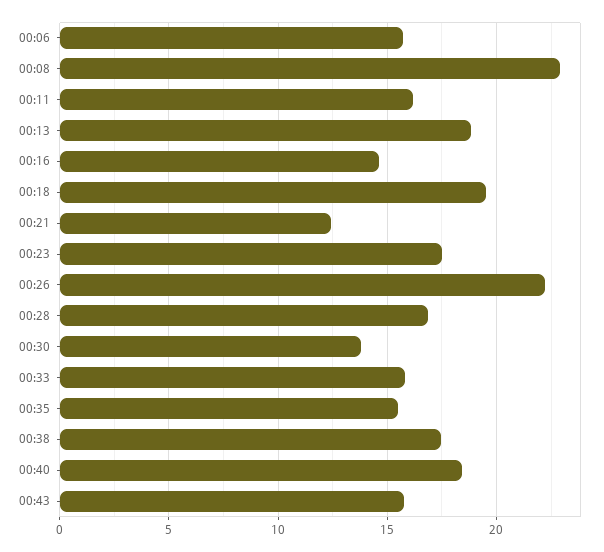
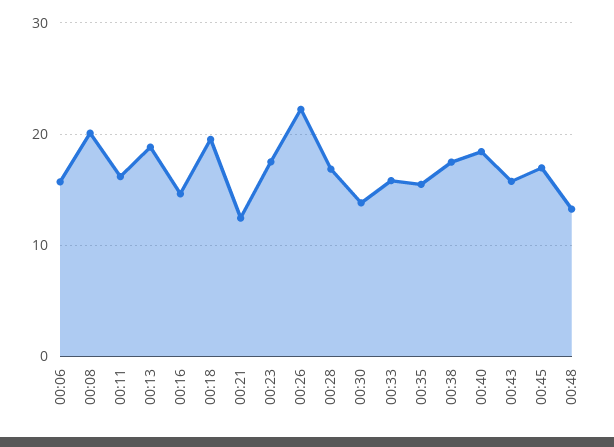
00:08: 23 -> 20
00:45: none -> 17
00:48: none -> 13

